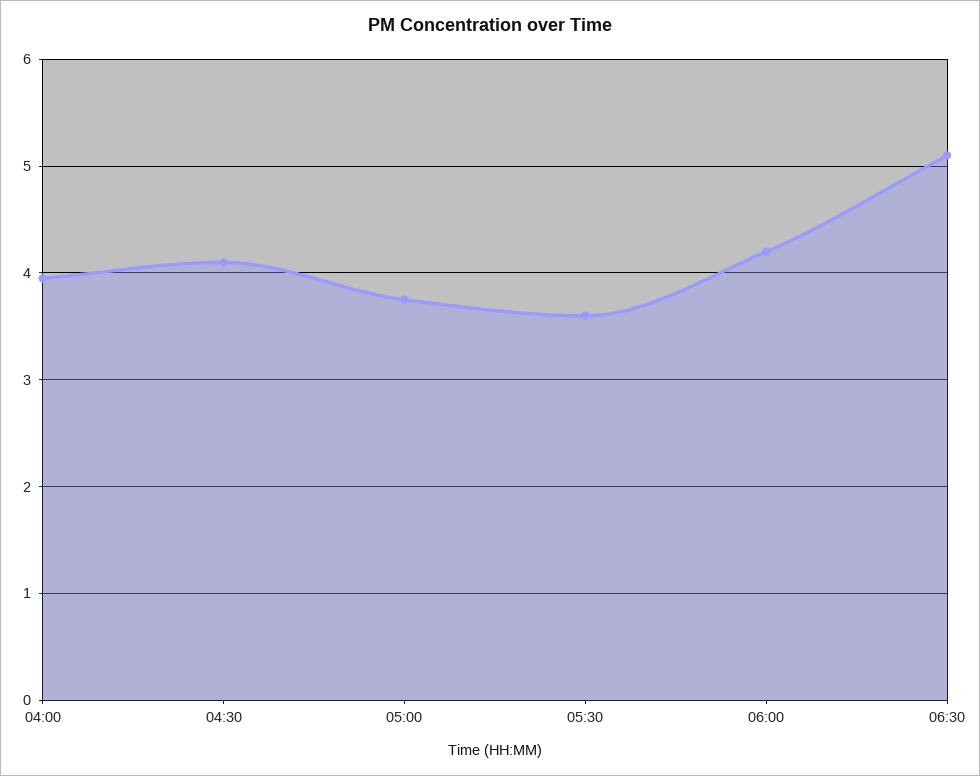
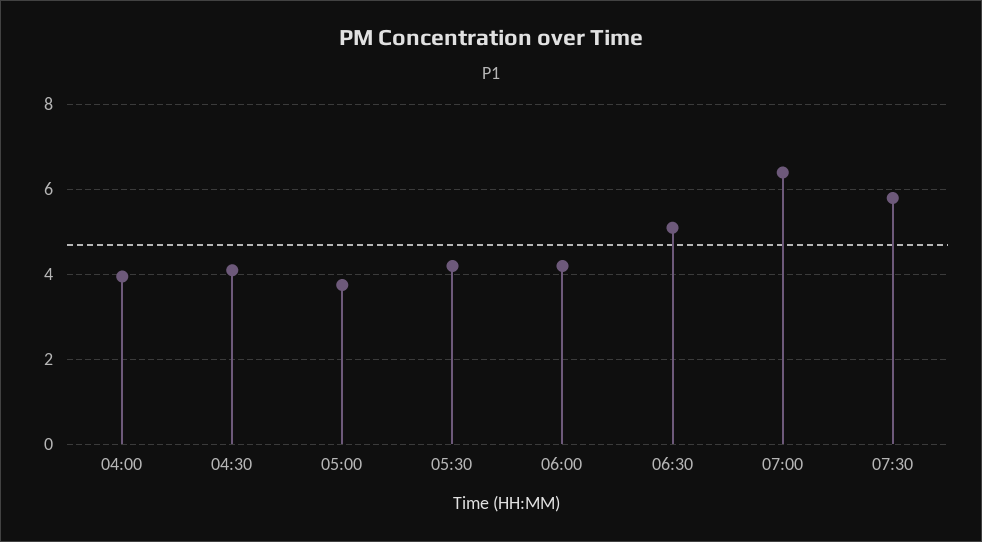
05:30: 3.6 -> 4.2
07:00: none -> 6.4
07:30: none -> 5.8

